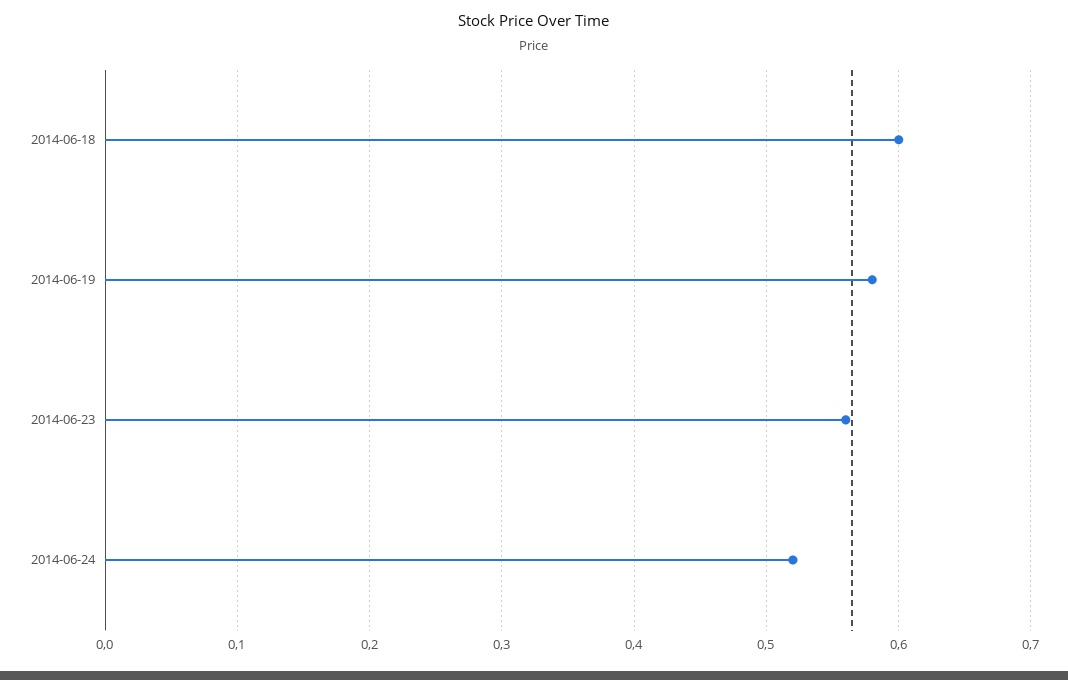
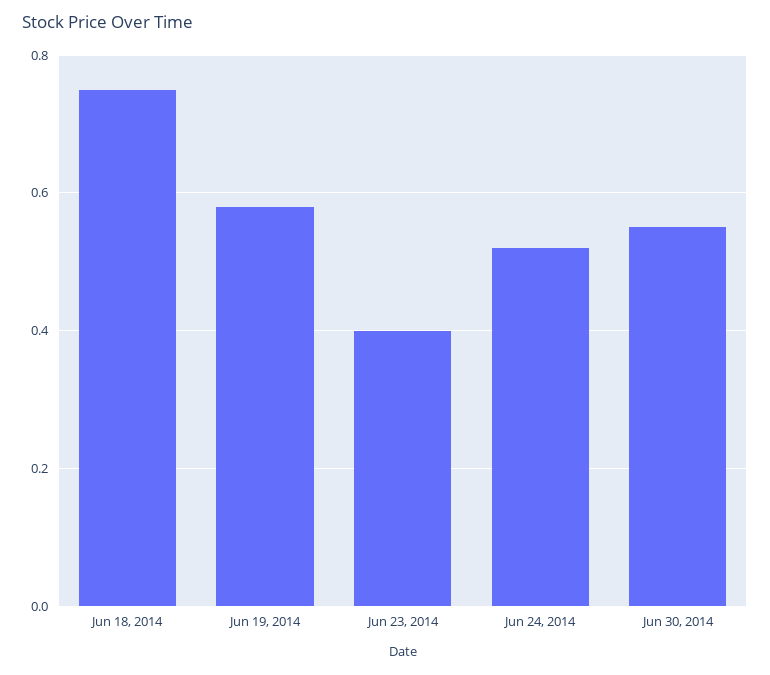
2014-06-18: 0.6 -> 0.75
2014-06-23: 0.56 -> 0.4
Jun 30, 2014: none -> 0.55

